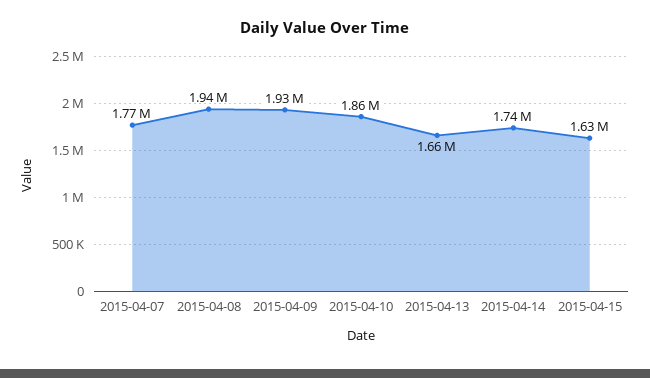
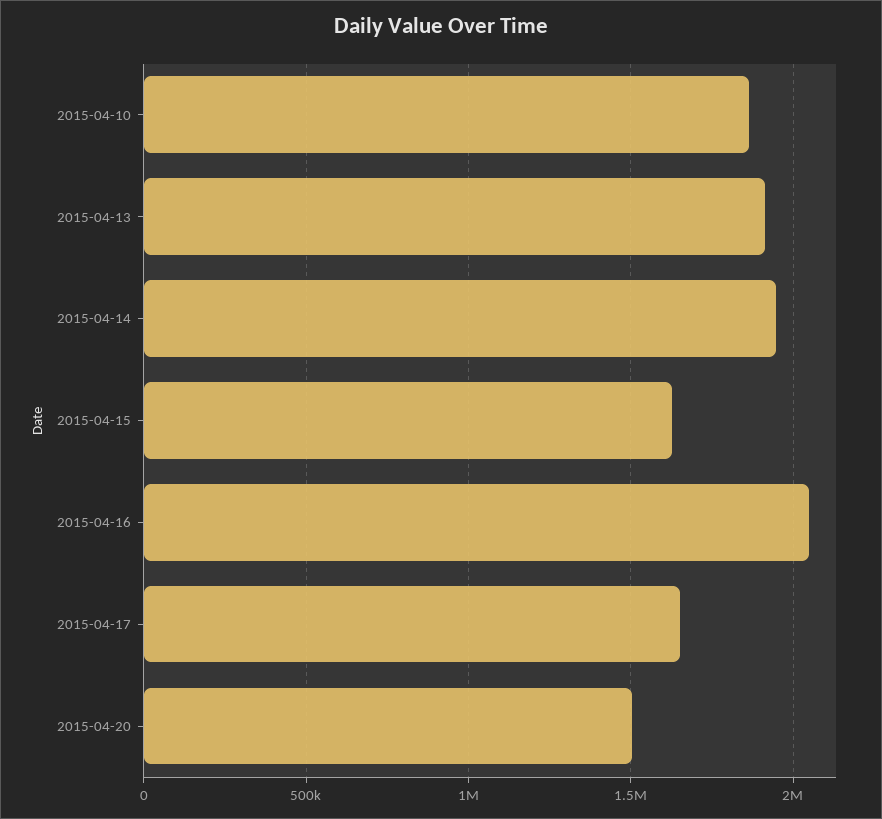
2015-04-07: 1770000 -> none
2015-04-08: 1940000 -> none
2015-04-09: 1930000 -> none
2015-04-13: 1660000 -> 1900000
2015-04-14: 1740000 -> 1950000
2015-04-16: none -> 2050000
2015-04-17: none -> 1650000
2015-04-20: none -> 1500000

